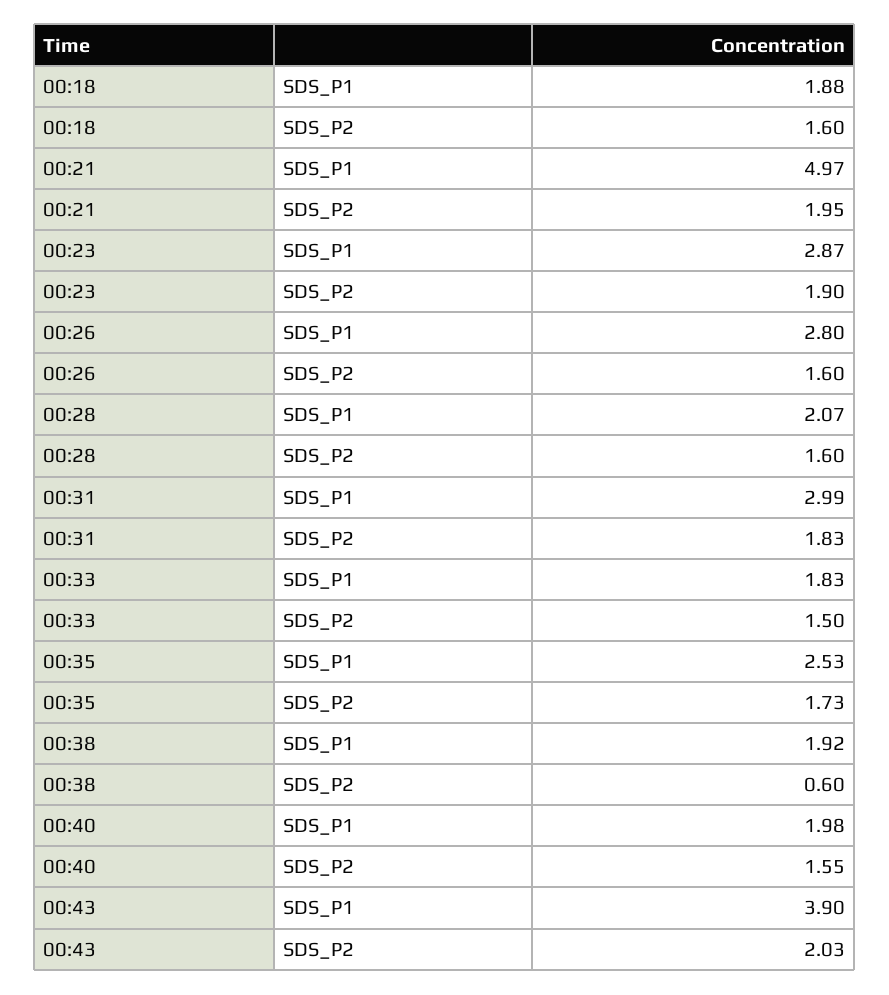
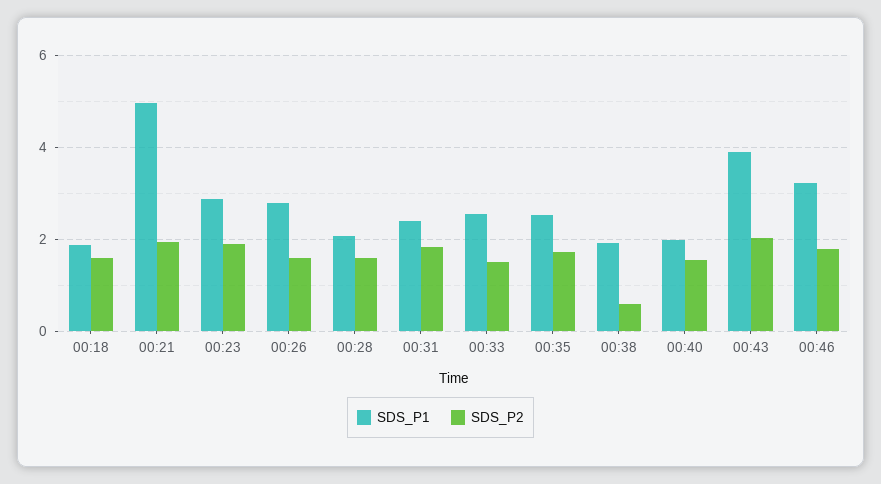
SDS_P1, 00:31: 2.99 -> 2.4
SDS_P1, 00:33: 1.83 -> 2.6
SDS_P1, 00:46: none -> 3.2
SDS_P2, 00:46: none -> 1.8

